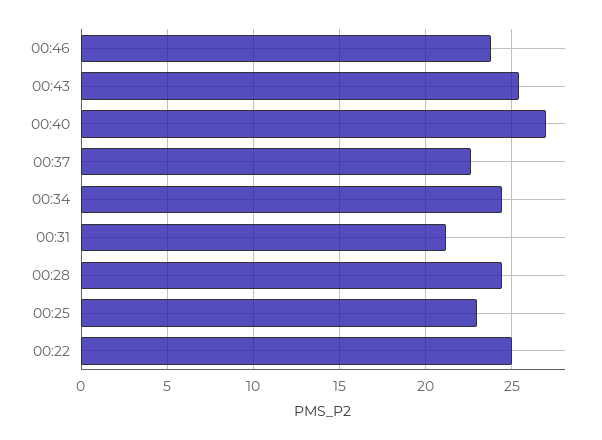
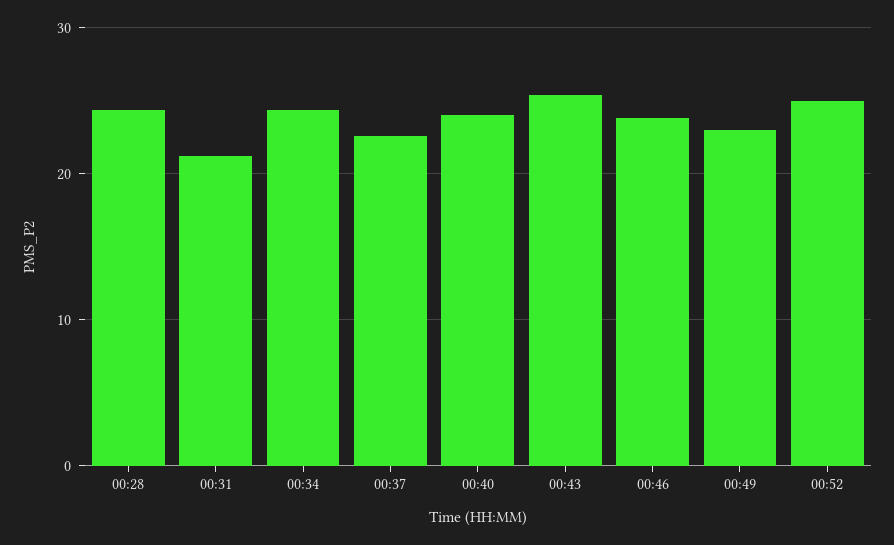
00:40: 27 -> 24
00:25: 23 -> none
00:22: 25 -> none
00:49: none -> 23
00:52: none -> 25

